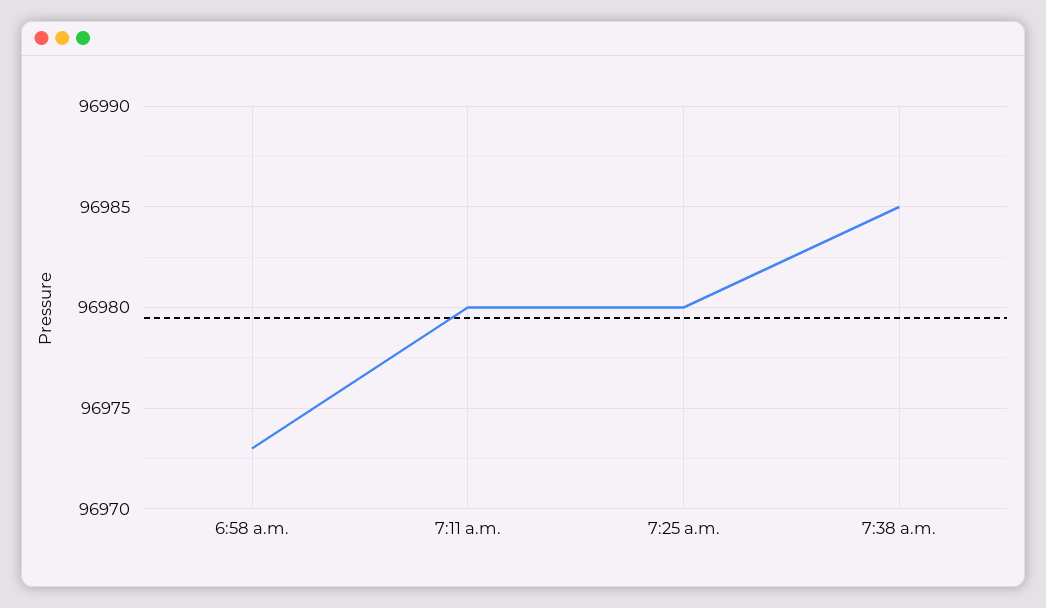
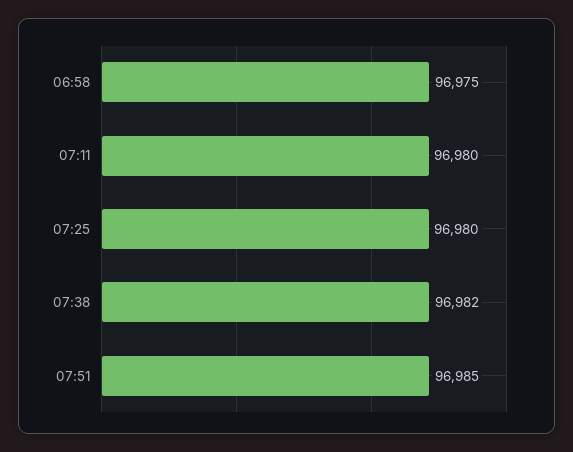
6:58 a.m.: 96973 -> 96975
7:38 a.m.: 96985 -> 96982
07:51: none -> 96985

